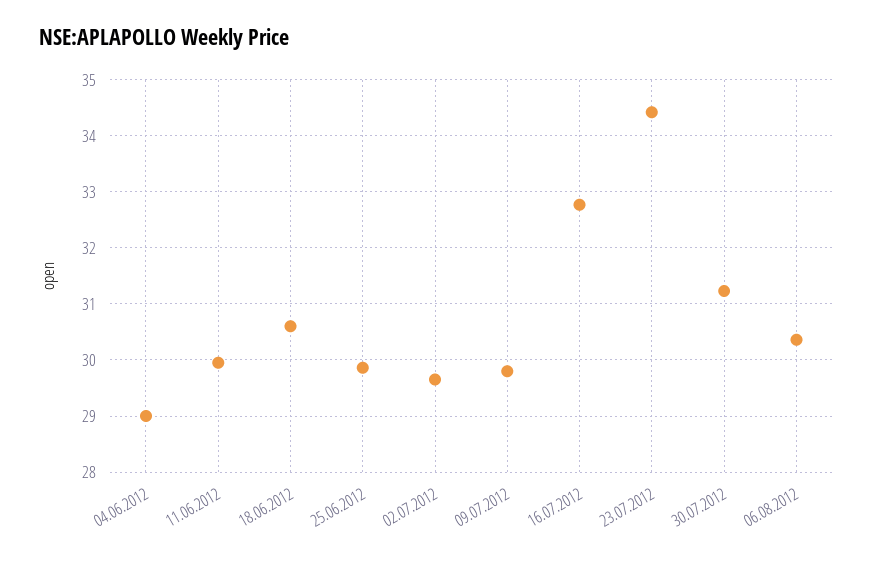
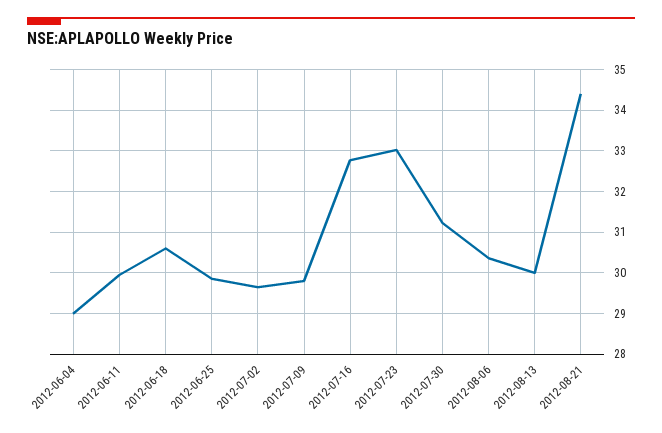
23.07.2012: 34.4 -> 33
2012-08-13: none -> 30
2012-08-21: none -> 34.4

